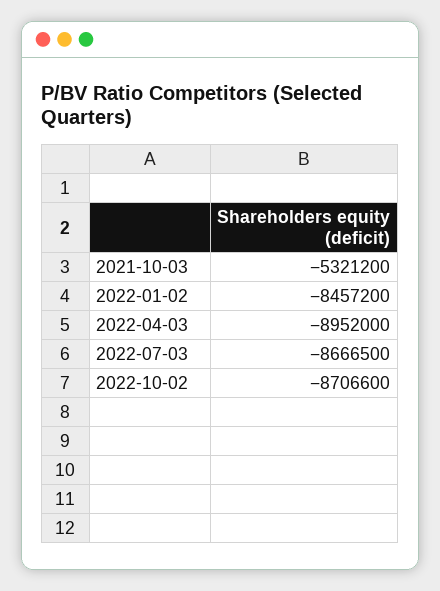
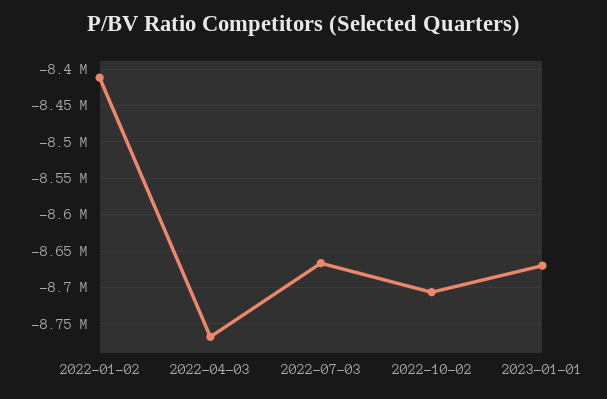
2021-10-03: -5321200 -> none
2022-01-02: -8457200 -> -8410000
2022-04-03: -8952000 -> -8770000
2023-01-01: none -> -8670000

